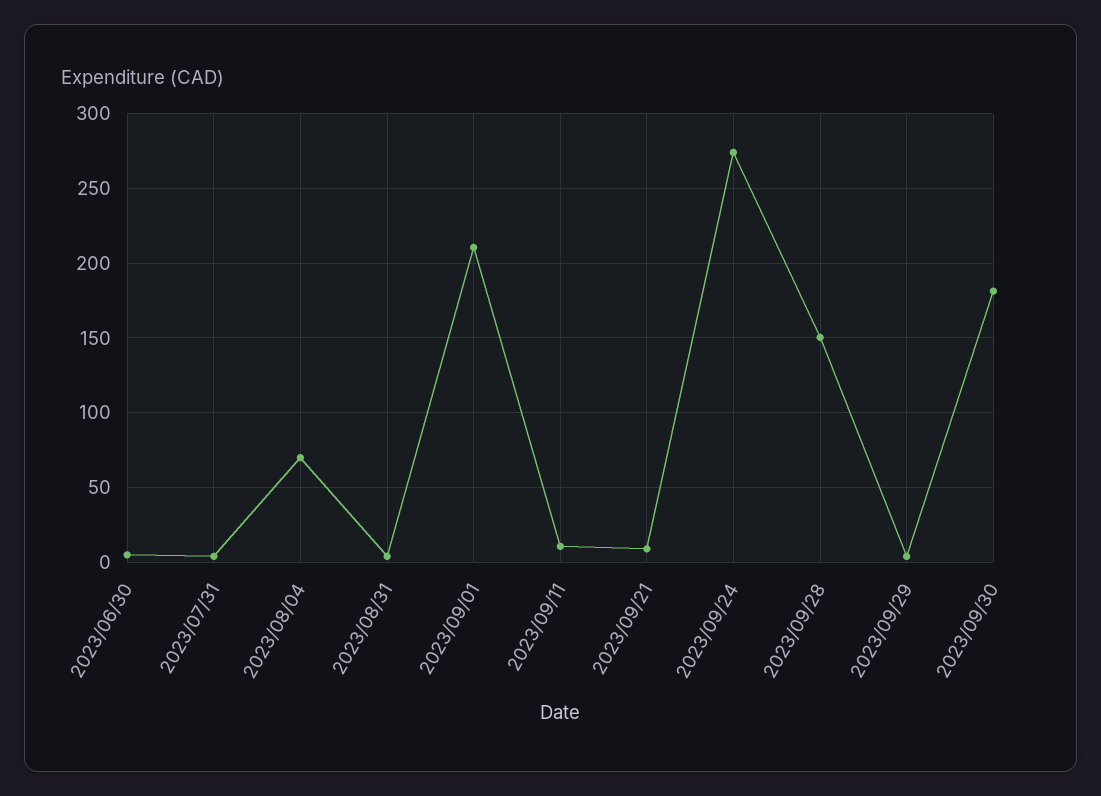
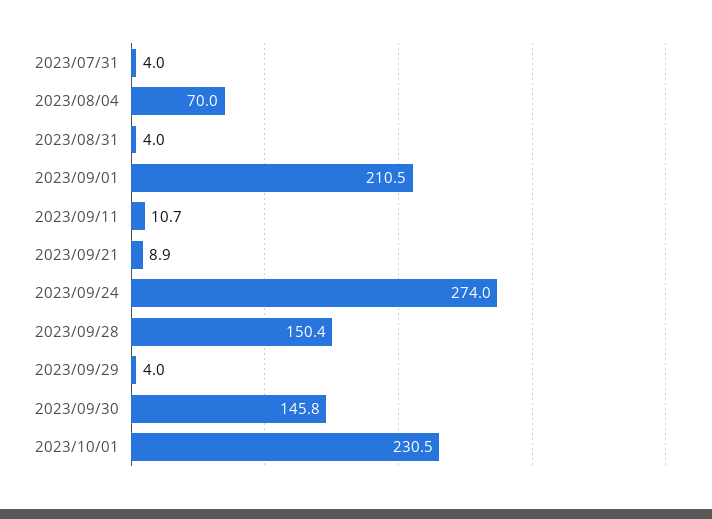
2023/06/30: 5 -> none
2023/09/30: 180 -> 145.8
2023/10/01: none -> 230.5

